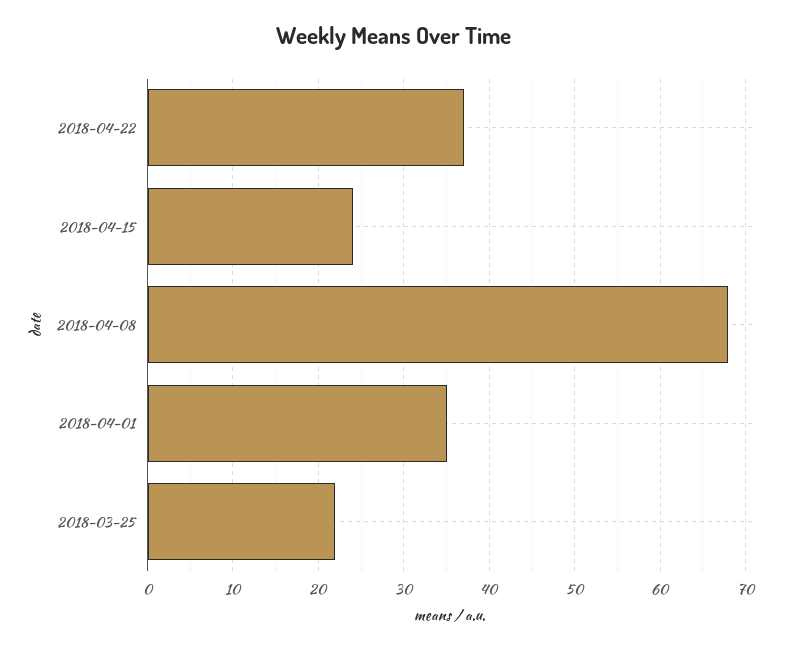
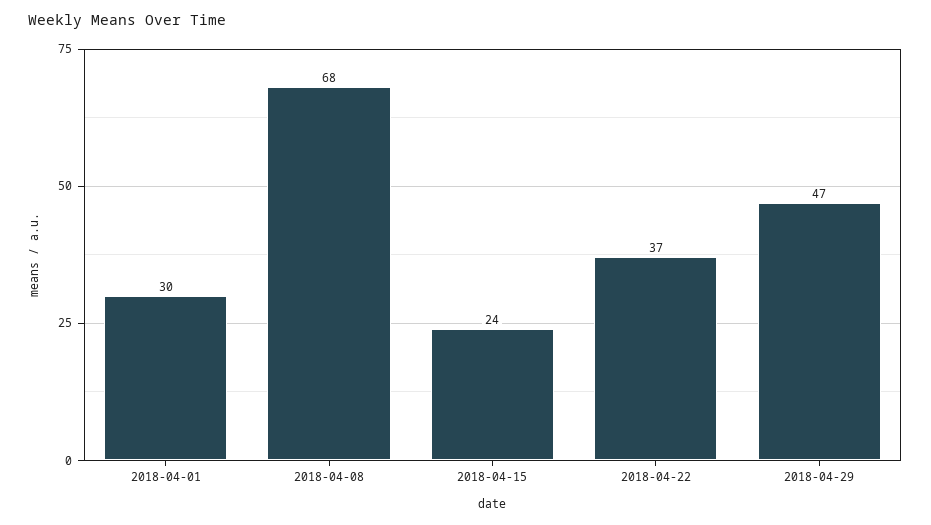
2018-04-01: 35 -> 30
2018-03-25: 22 -> none
2018-04-29: none -> 47

